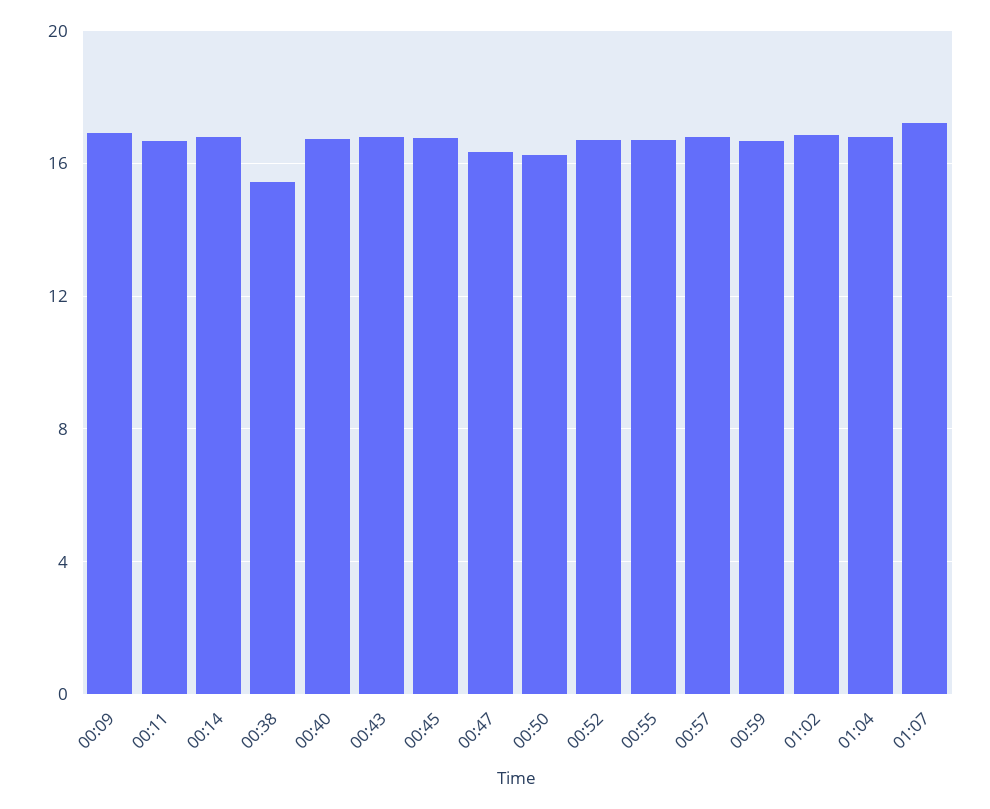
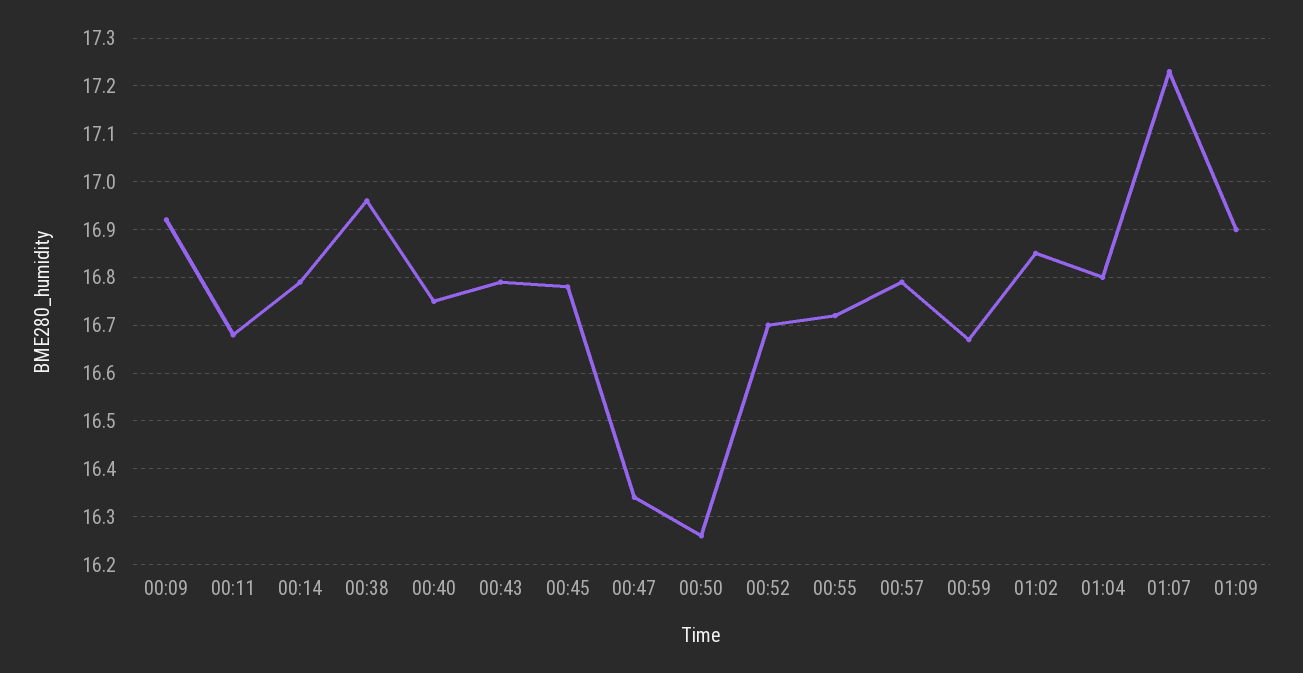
00:38: 15.5 -> 16.95
01:09: none -> 16.9

